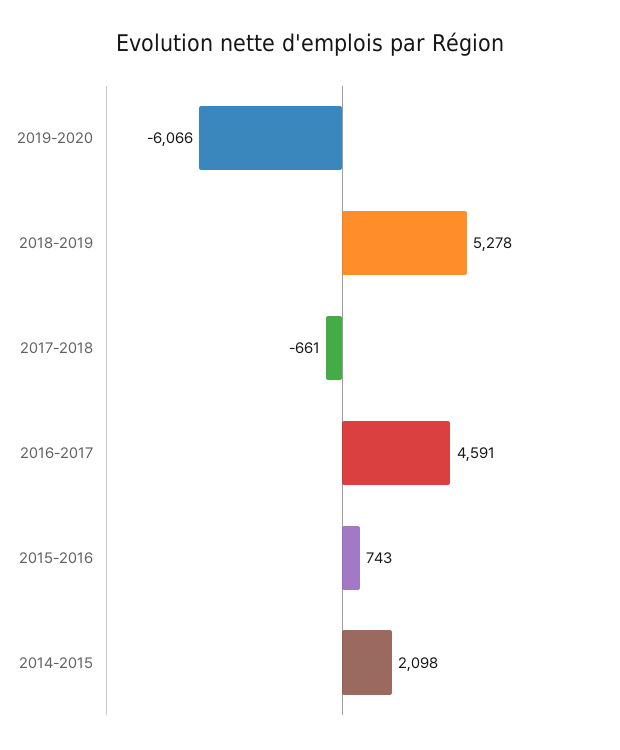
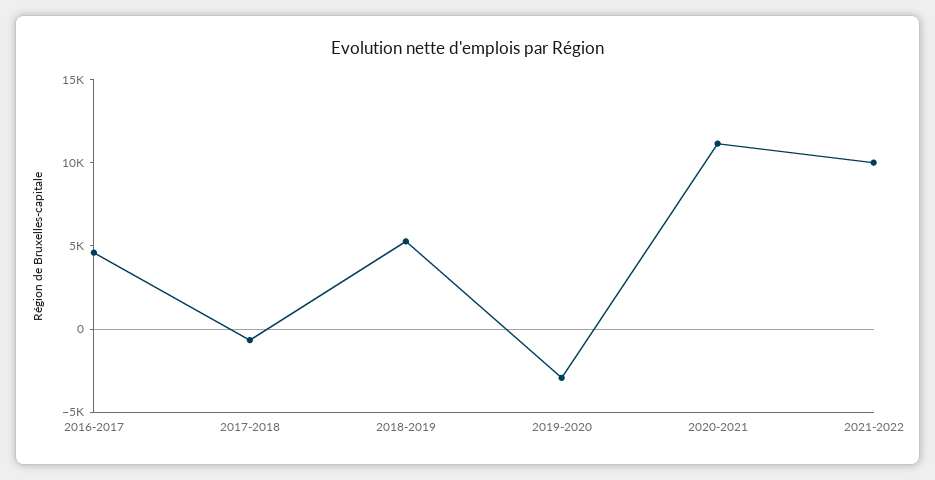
2019-2020: -6066 -> -3000
2015-2016: 743 -> none
2014-2015: 2098 -> none
2020-2021: none -> 11000
2021-2022: none -> 10000

